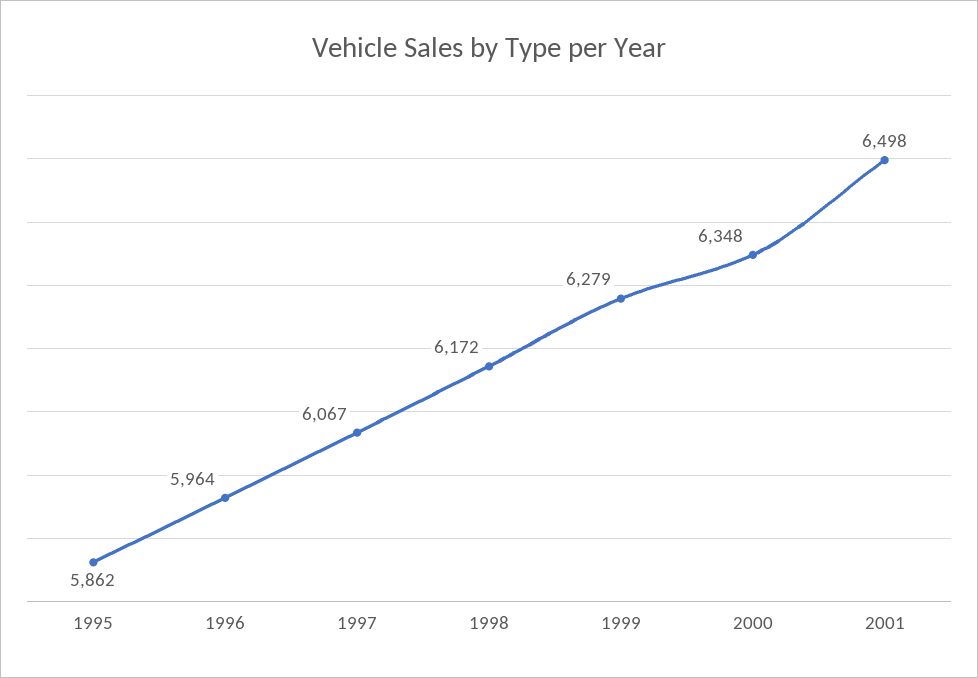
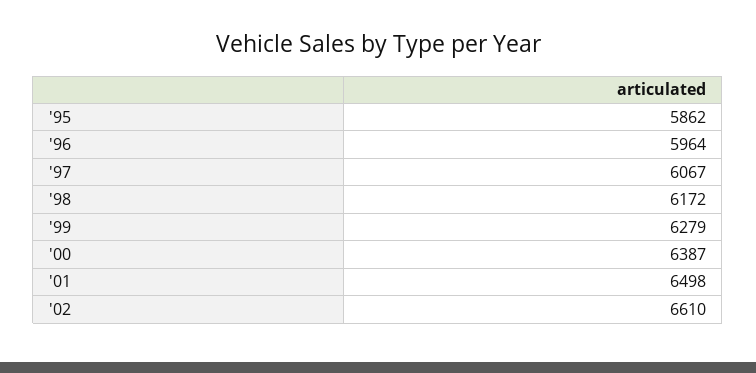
2000: 6348 -> 6387
'02: none -> 6610

